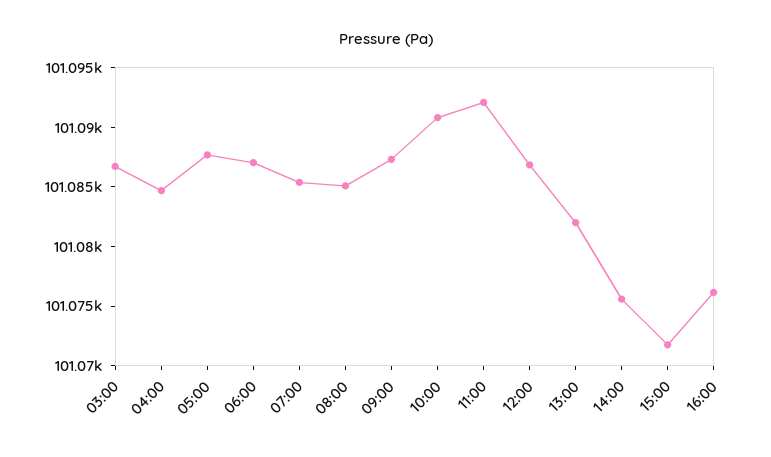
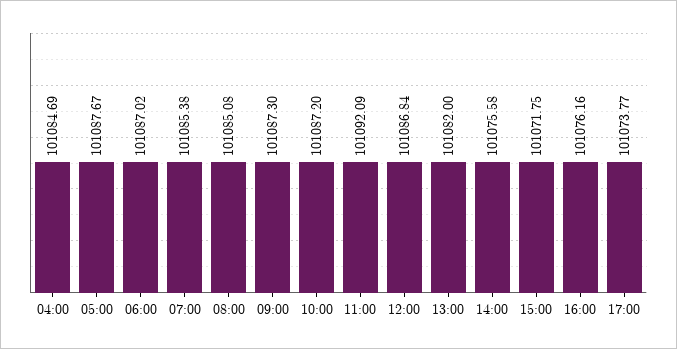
03:00: 101087 -> none
10:00: 101091 -> 101087.2
17:00: none -> 101073.77

